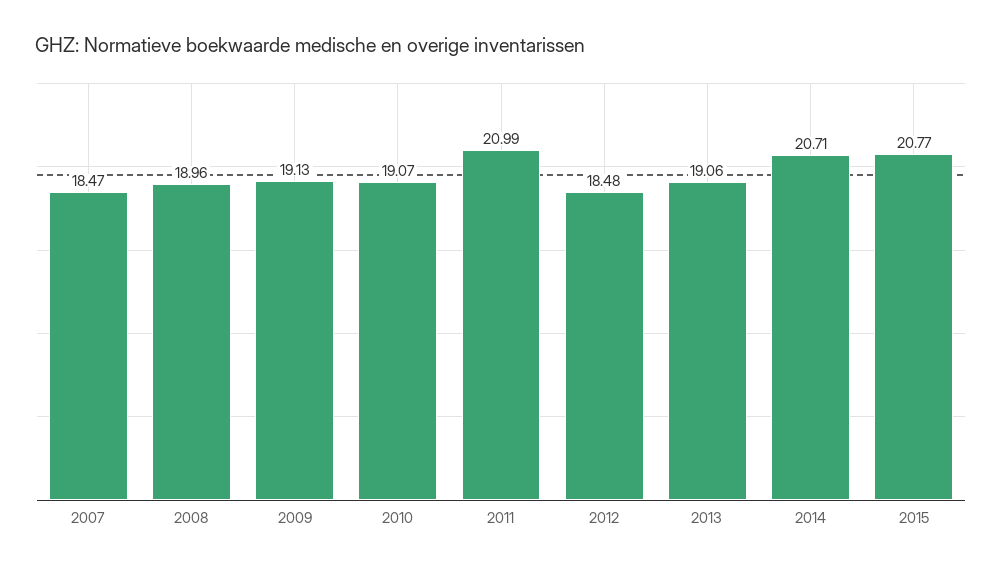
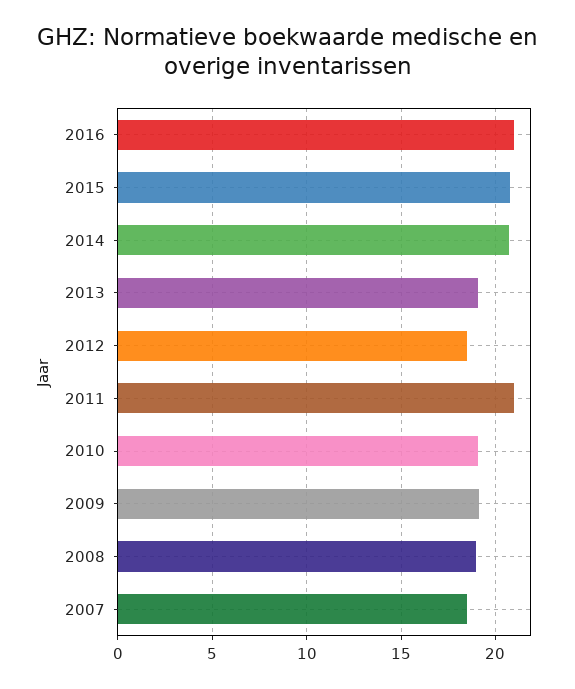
2016: none -> 21

